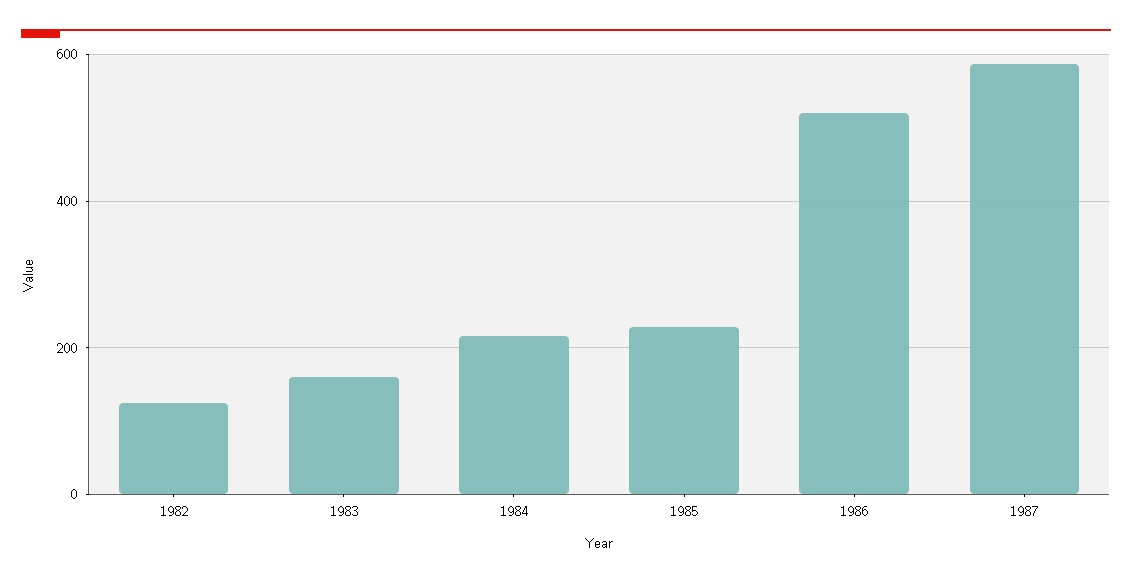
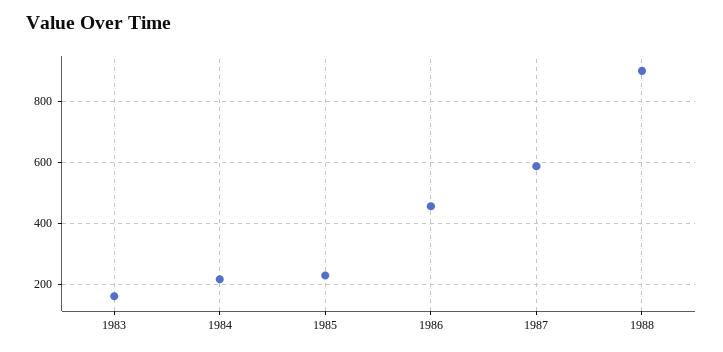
1982: 120 -> none
1986: 520 -> 460
1988: none -> 900

